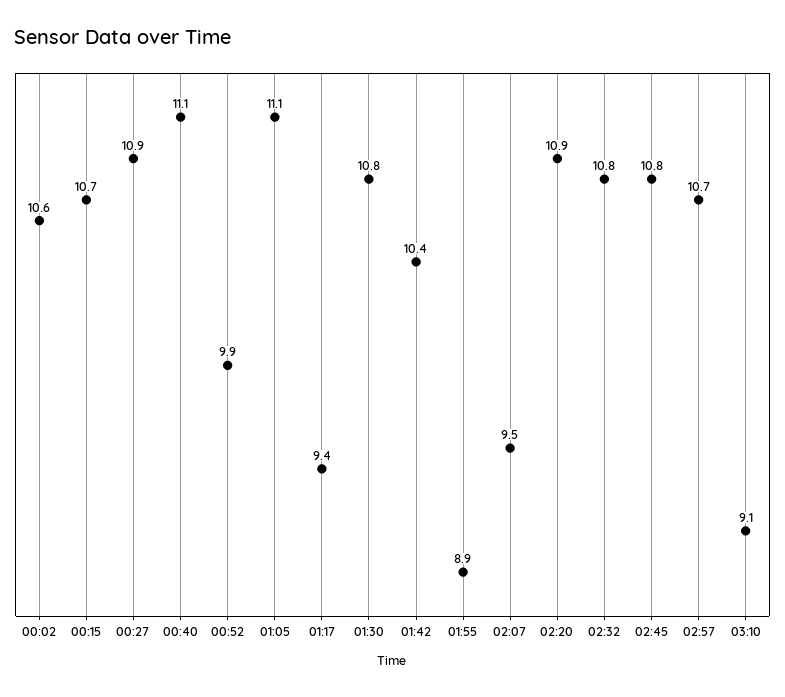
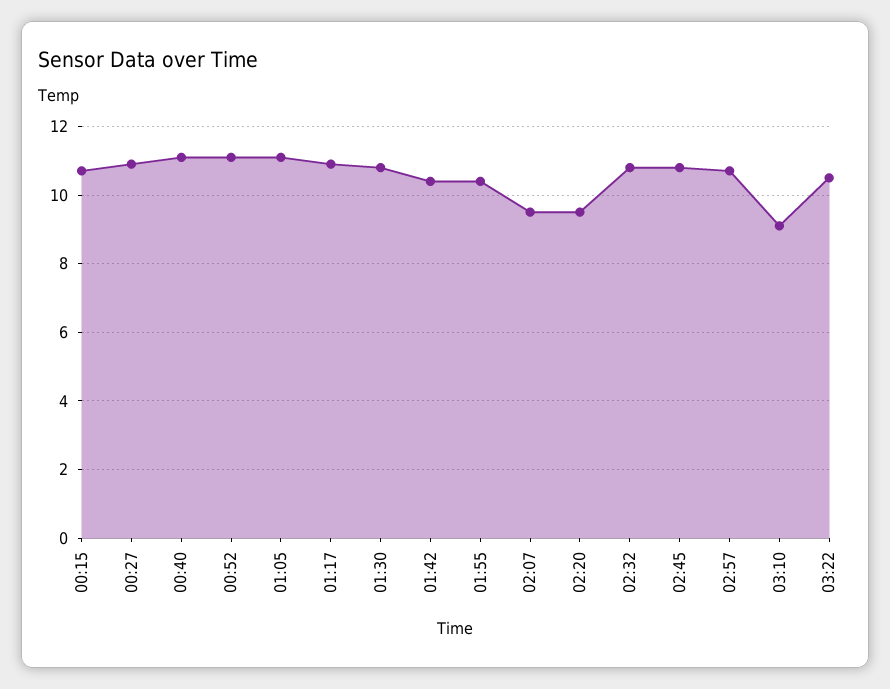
00:02: 10.6 -> none
00:52: 9.9 -> 11
01:17: 9.4 -> 11
01:55: 8.9 -> 10.5
02:20: 10.9 -> 9.5
03:22: none -> 10.5

